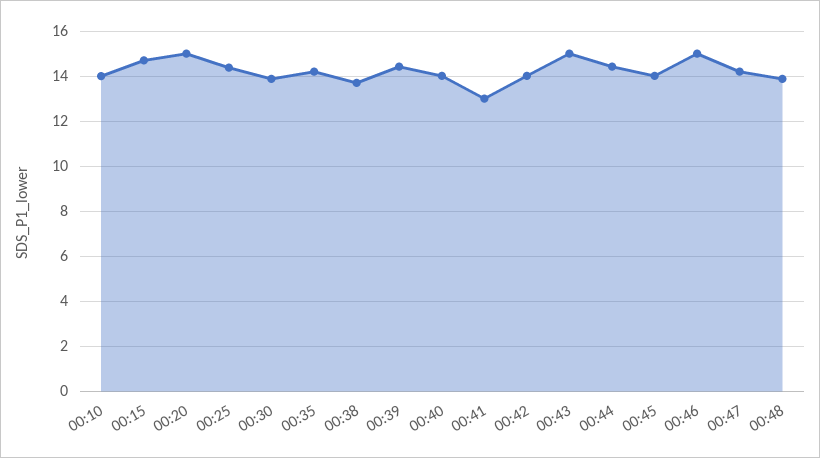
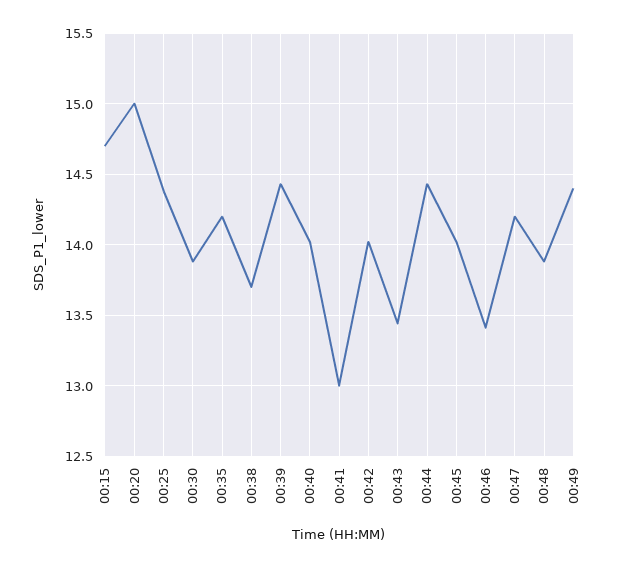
00:10: 14 -> none
00:43: 15 -> 13.45
00:46: 15 -> 13.4
00:49: none -> 14.4

